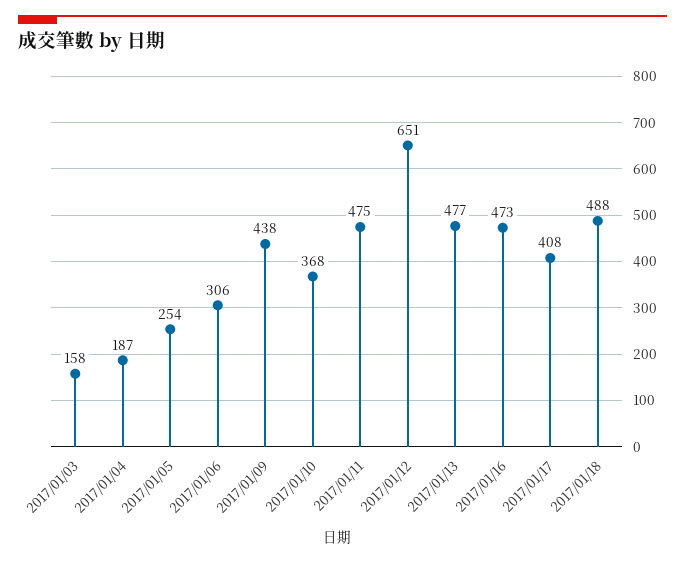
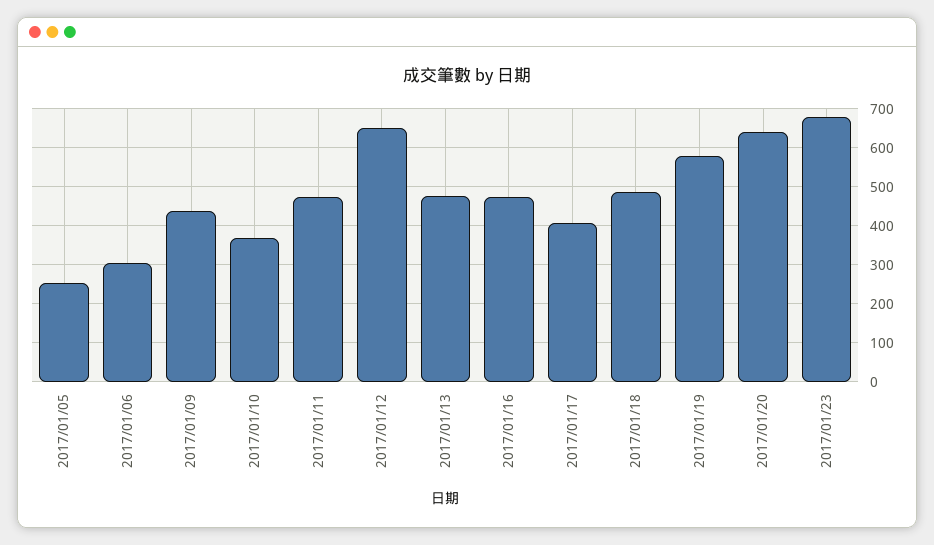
2017/01/03: 158 -> none
2017/01/04: 187 -> none
2017/01/19: none -> 580
2017/01/20: none -> 640
2017/01/23: none -> 680

